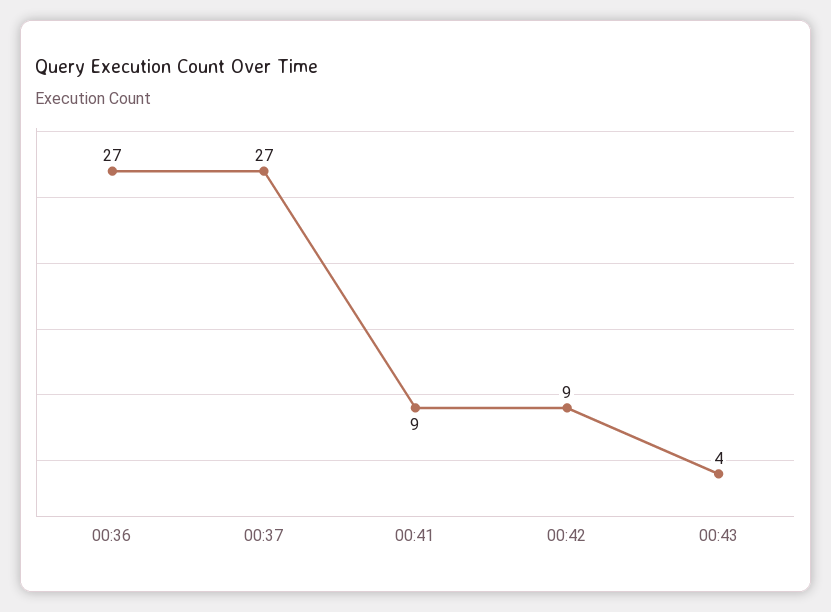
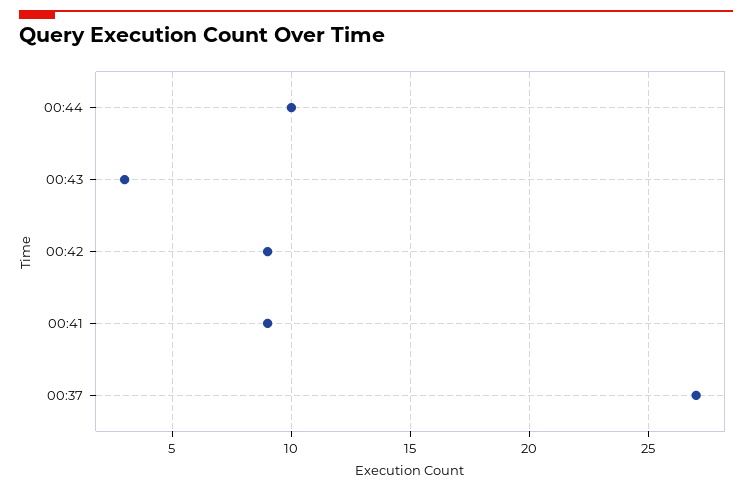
00:36: 27 -> none
00:43: 4 -> 3
00:44: none -> 10

